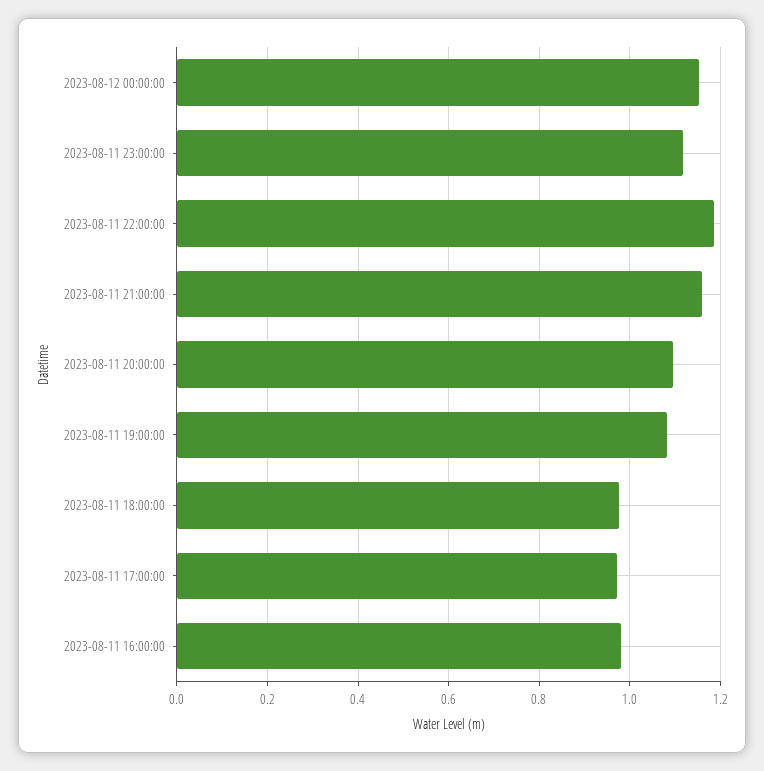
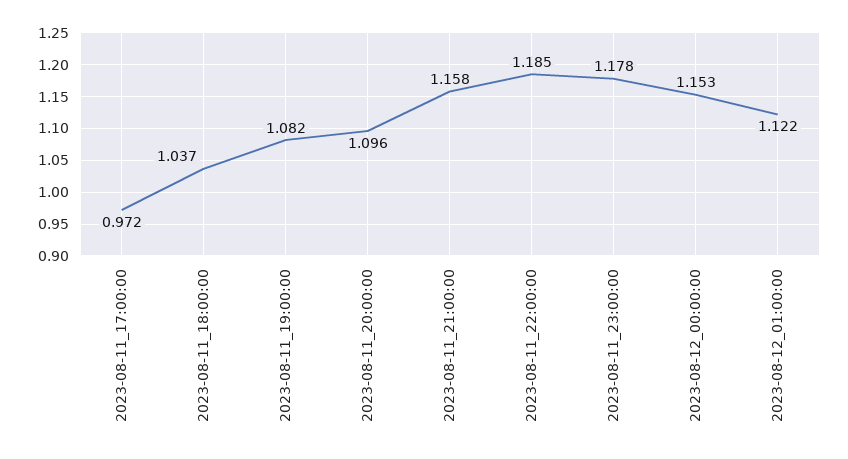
2023-08-11 23:00:00: 1.12 -> 1.178
2023-08-11 18:00:00: 0.98 -> 1.037
2023-08-11 16:00:00: 0.98 -> none
2023-08-12_01:00:00: none -> 1.122

